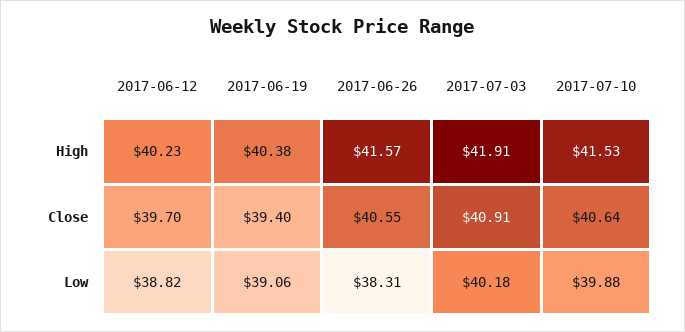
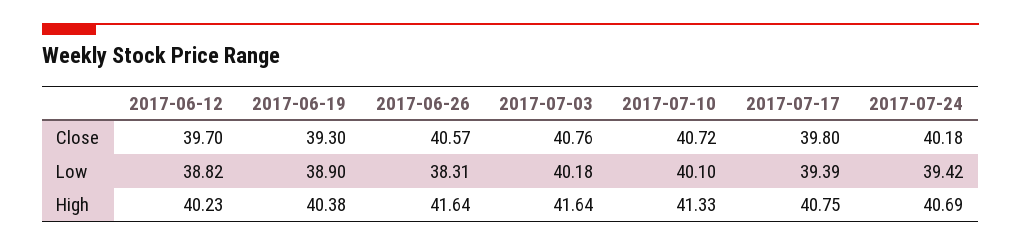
2017-06-26, High: 41.57 -> 41.64
2017-07-03, High: 41.91 -> 41.64
2017-07-10, High: 41.53 -> 41.33
2017-06-19, Close: 39.4 -> 39.3
2017-06-26, Close: 40.55 -> 40.57
2017-07-03, Close: 40.91 -> 40.76
2017-07-10, Close: 40.64 -> 40.72
2017-06-19, Low: 39.06 -> 38.9
2017-07-10, Low: 39.88 -> 40.1
2017-07-17, Close: none -> 39.8
2017-07-24, Close: none -> 40.18
2017-07-17, Low: none -> 39.39
2017-07-24, Low: none -> 39.42
2017-07-17, High: none -> 40.75
2017-07-24, High: none -> 40.69

